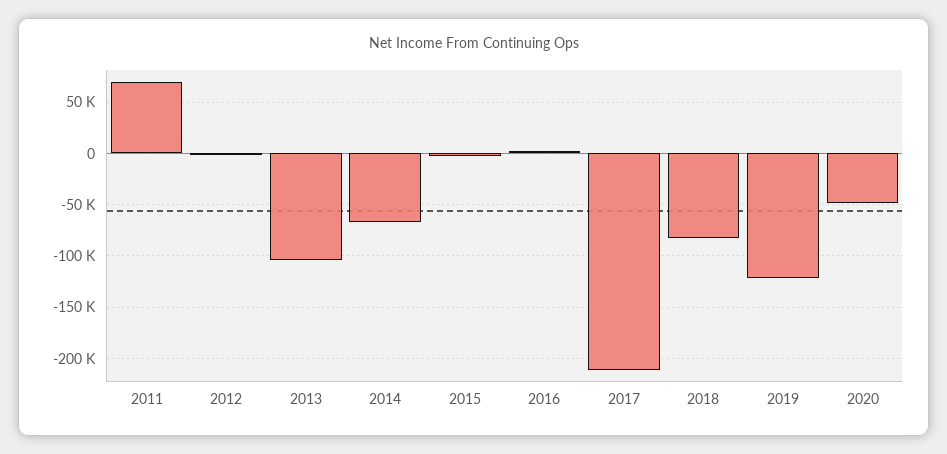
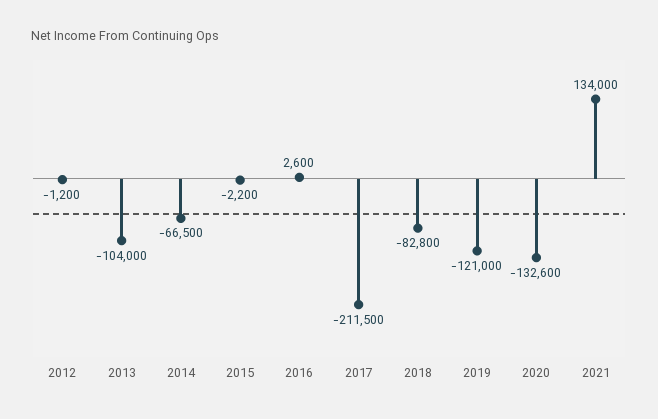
2011: 70000 -> none
2020: -50000 -> -132600
2021: none -> 134000

